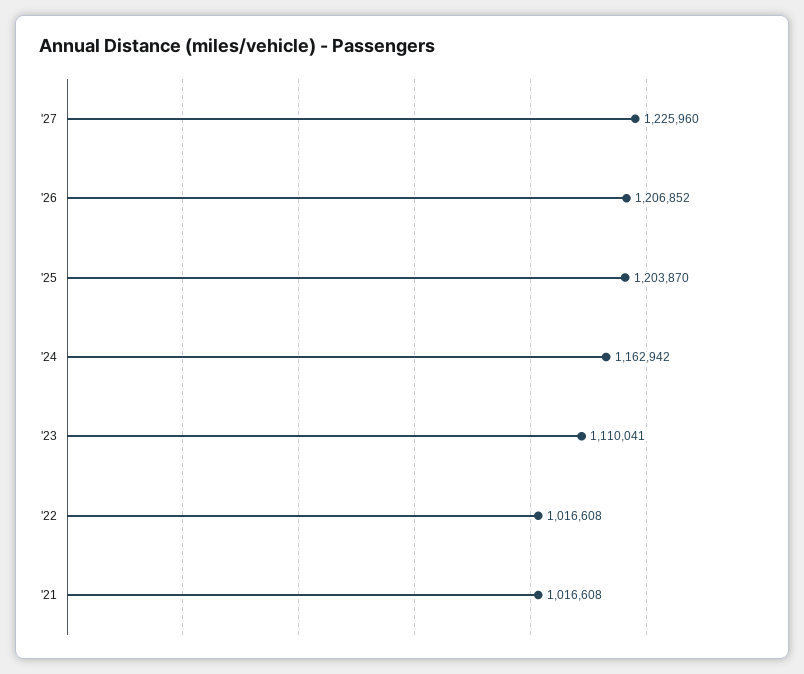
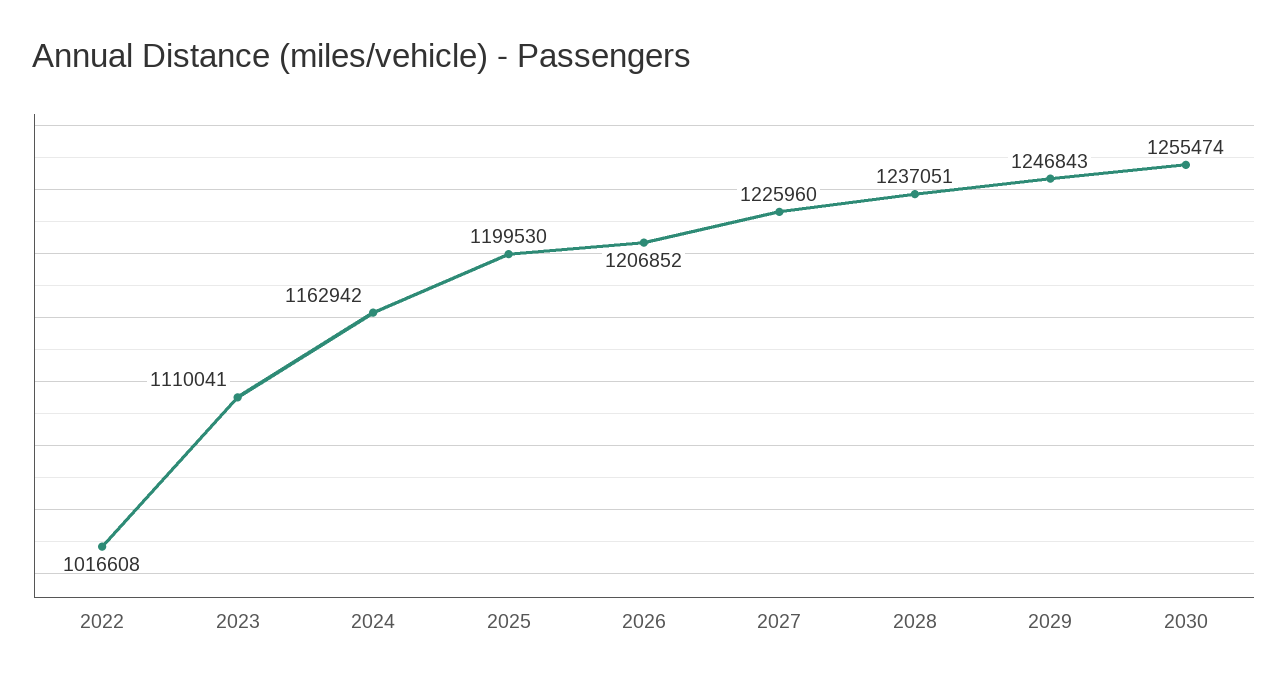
'25: 1203870 -> 1199530
'21: 1016608 -> none
2028: none -> 1237051
2029: none -> 1246843
2030: none -> 1255474

